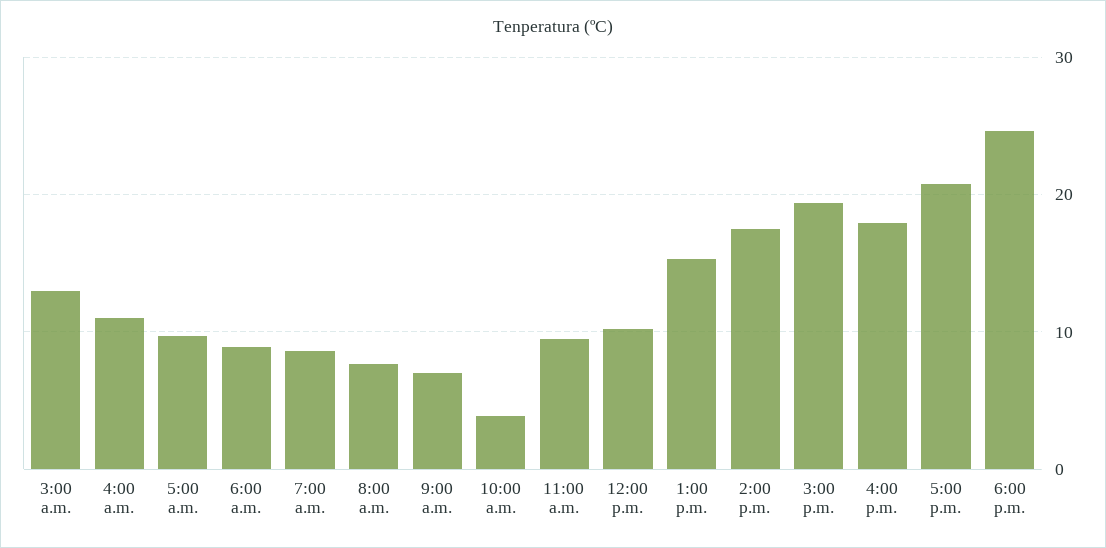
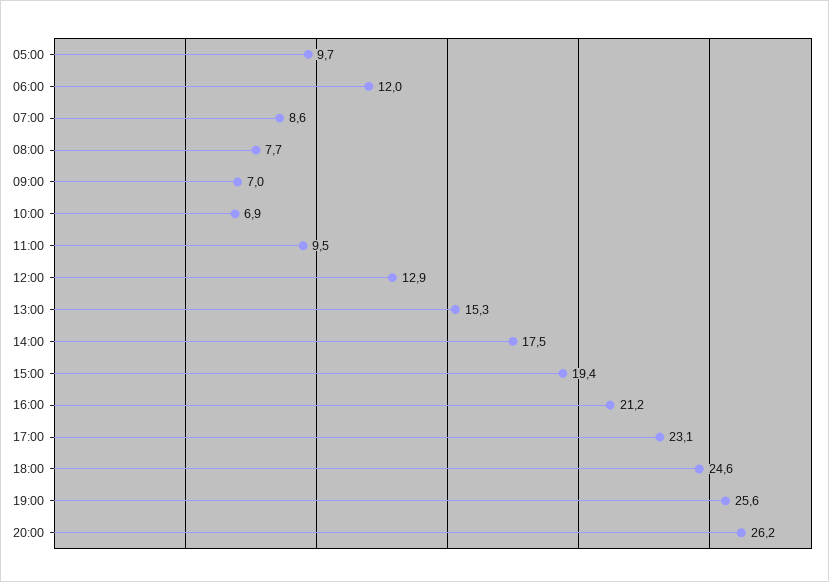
3:00 a.m.: 13 -> none
4:00 a.m.: 11 -> none
6:00 a.m.: 9 -> 12
10:00 a.m.: 4 -> 6.9
12:00 p.m.: 10 -> 12.9
4:00 p.m.: 18 -> 21.2
5:00 p.m.: 21 -> 23.1
19:00: none -> 25.6
20:00: none -> 26.2

